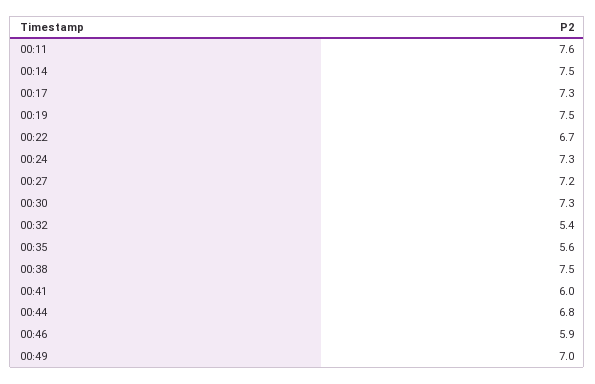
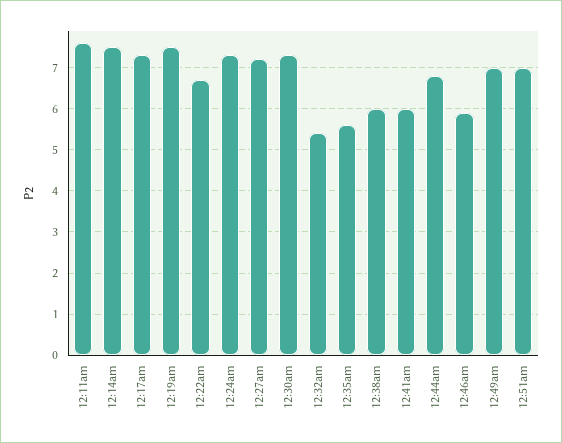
00:38: 7.5 -> 6
12:51am: none -> 7

